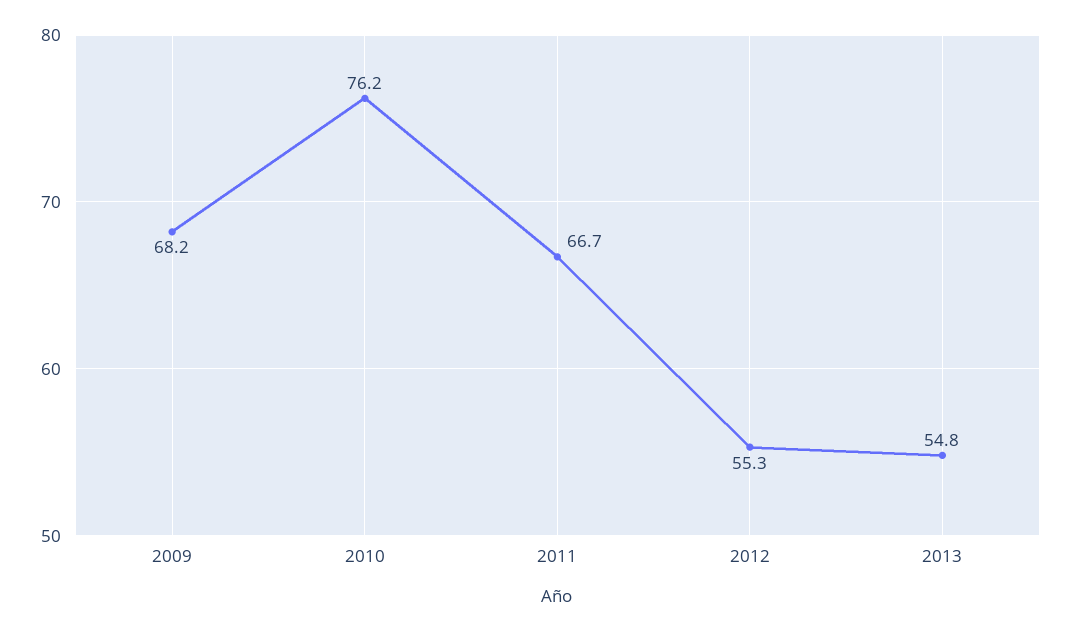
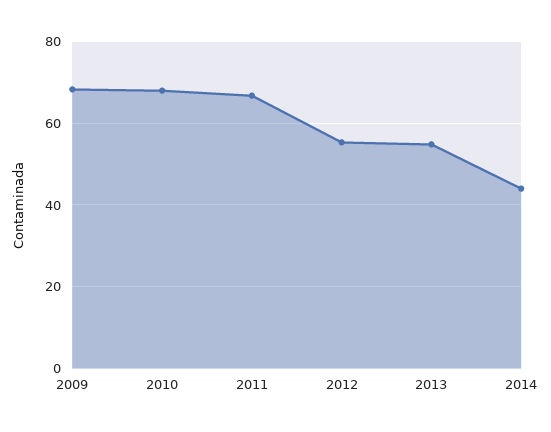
2010: 76.2 -> 68
2014: none -> 44

